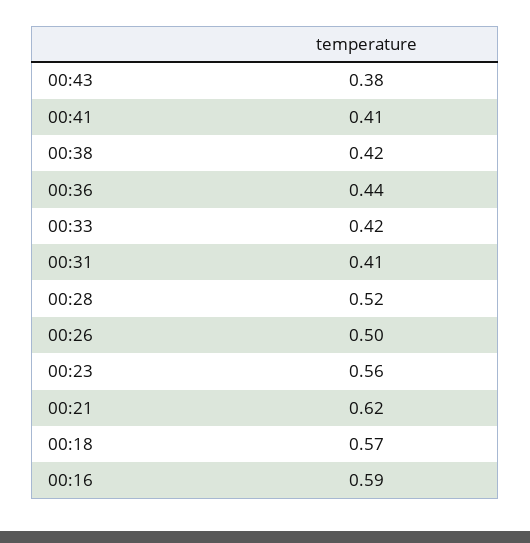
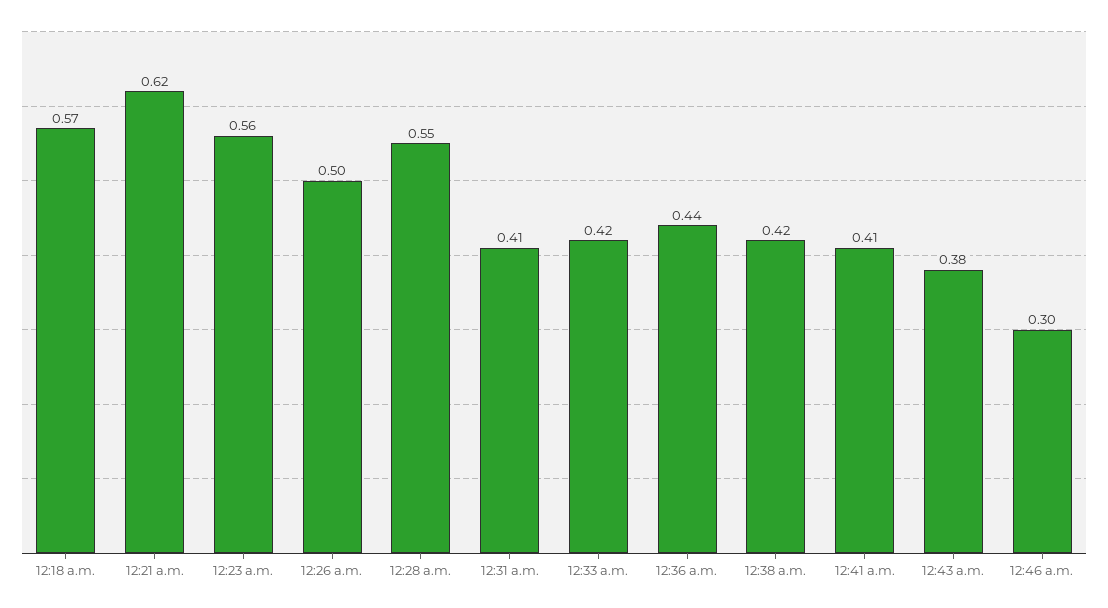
00:28: 0.52 -> 0.55
00:16: 0.59 -> none
12:46 a.m.: none -> 0.3

